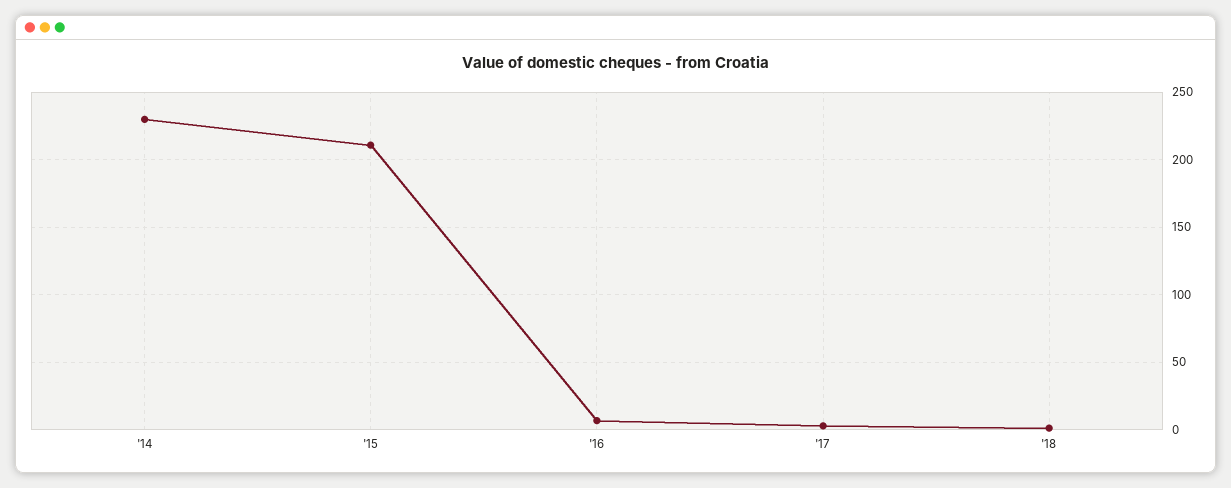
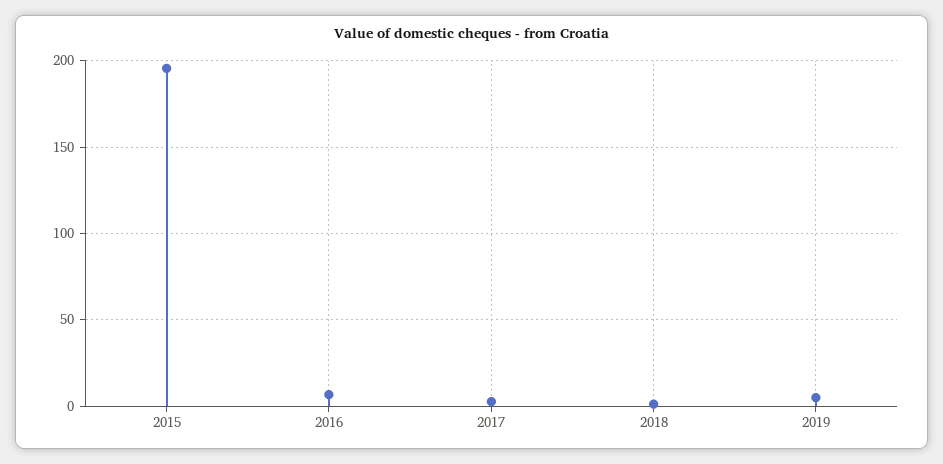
'14: 230 -> none
'15: 210 -> 195
2019: none -> 5

